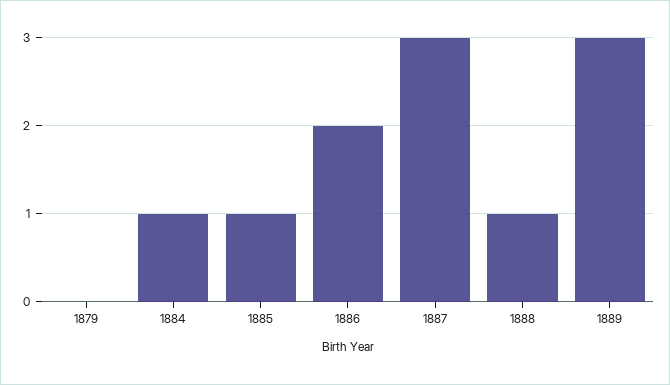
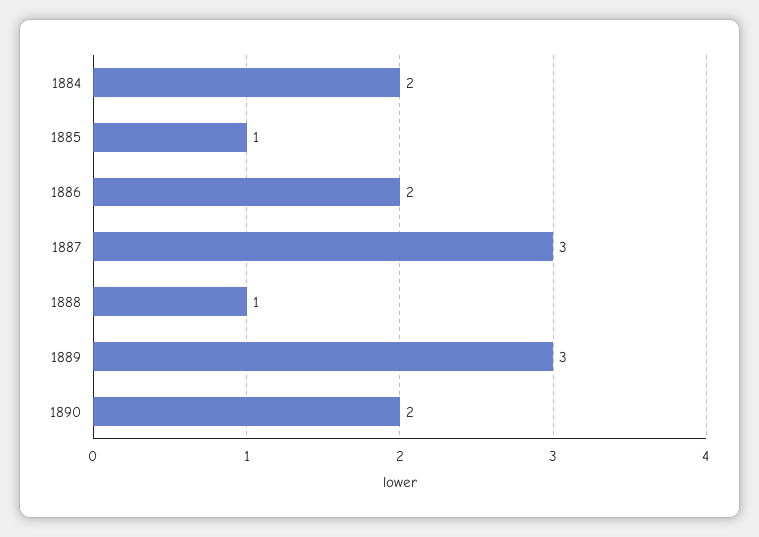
1879: 0 -> none
1884: 1 -> 2
1890: none -> 2

